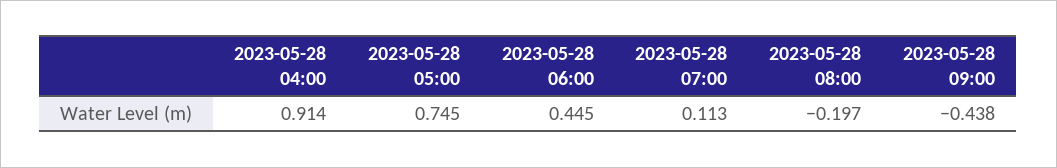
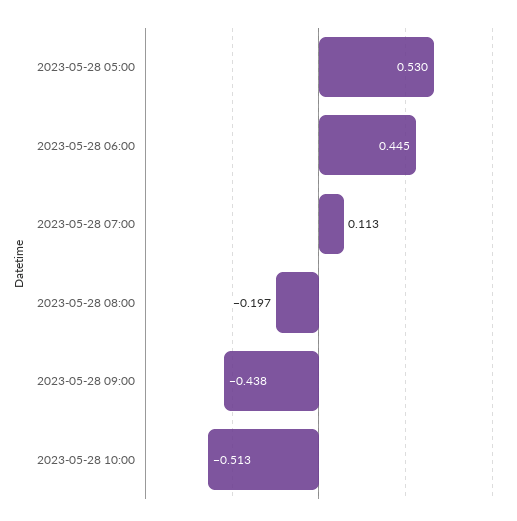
2023-05-28 04:00: 0.914 -> none
2023-05-28 05:00: 0.745 -> 0.53
2023-05-28 10:00: none -> -0.513

